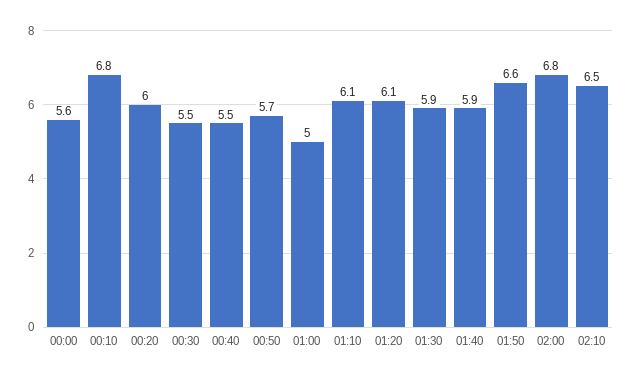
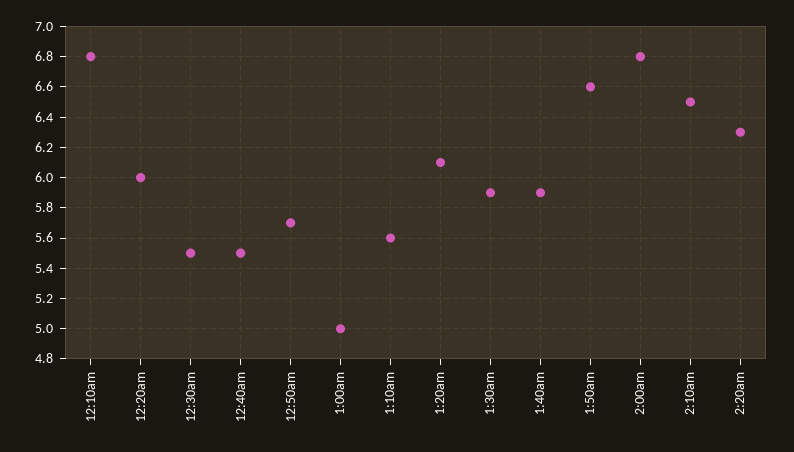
00:00: 5.6 -> none
01:10: 6.1 -> 5.6
2:20am: none -> 6.3

